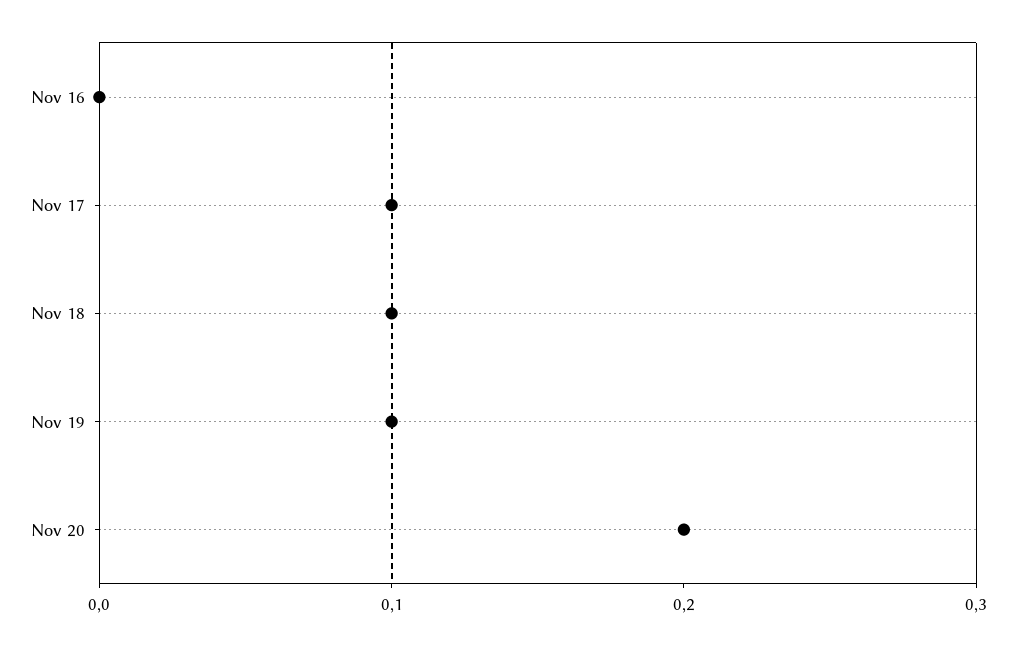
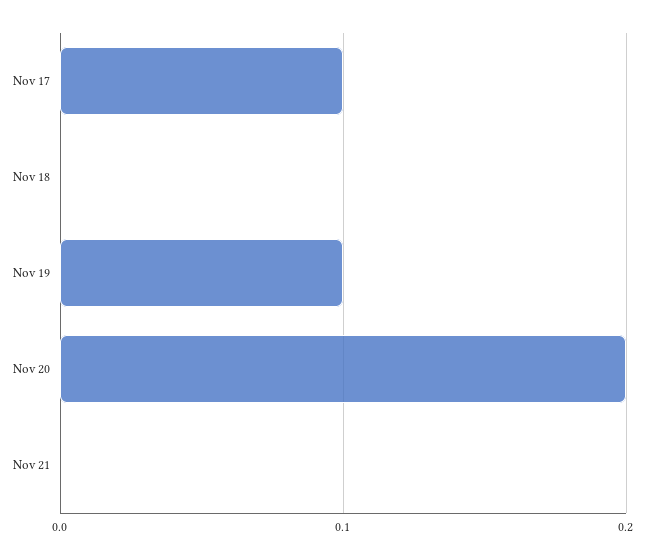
Nov 16: 0 -> none
Nov 18: 0.1 -> 0
Nov 21: none -> 0

